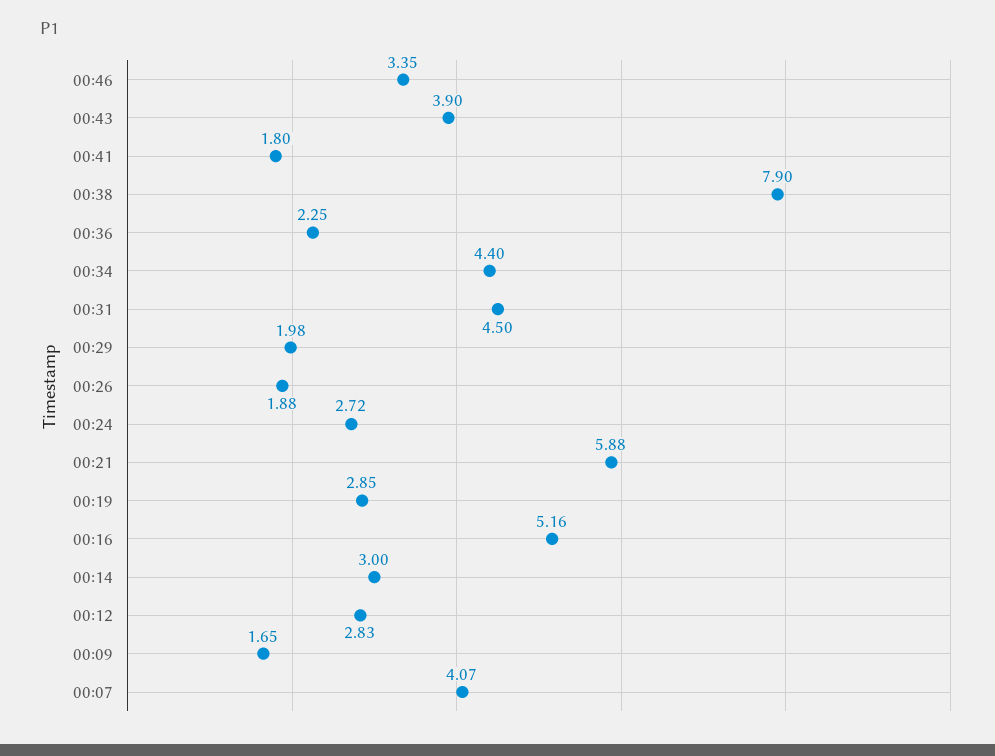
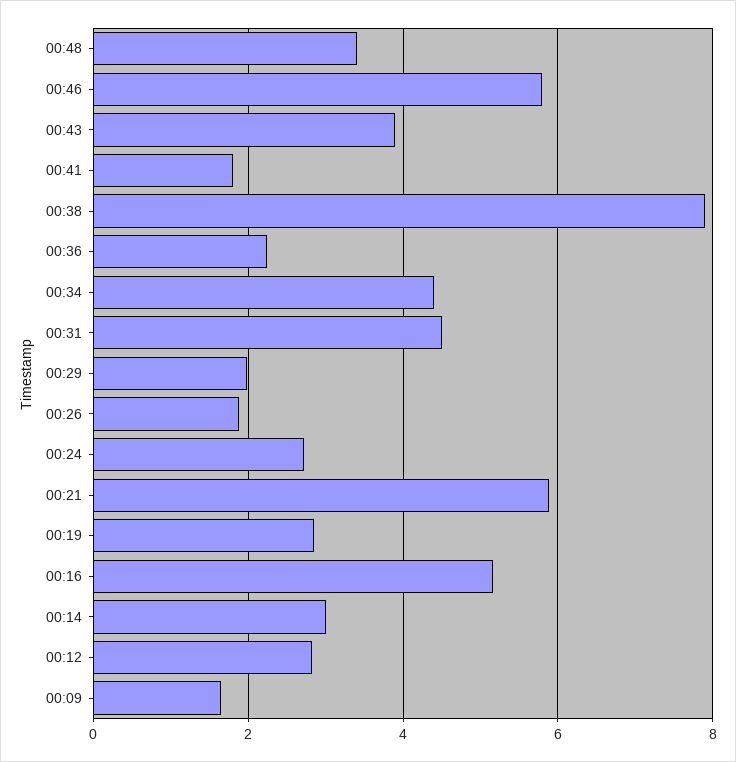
00:46: 3.35 -> 5.8
00:07: 4.07 -> none
00:48: none -> 3.4

